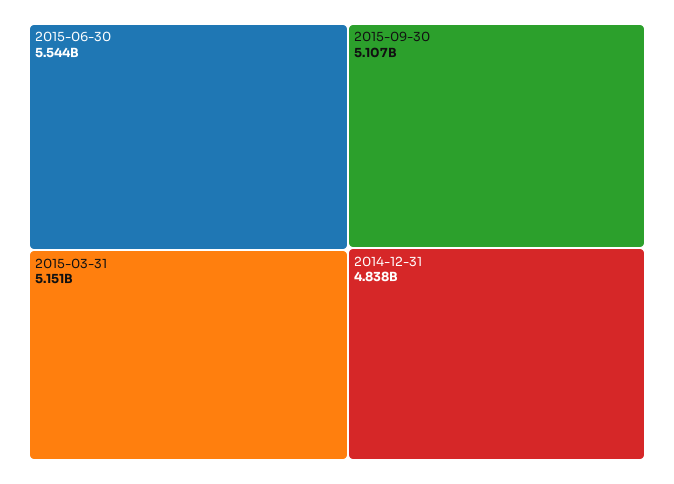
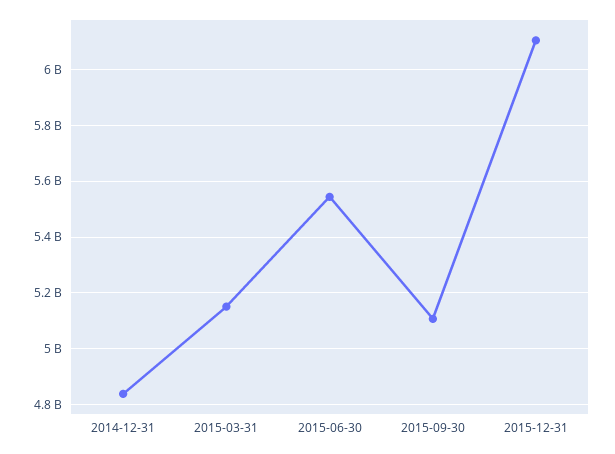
2015-12-31: none -> 6100000000

